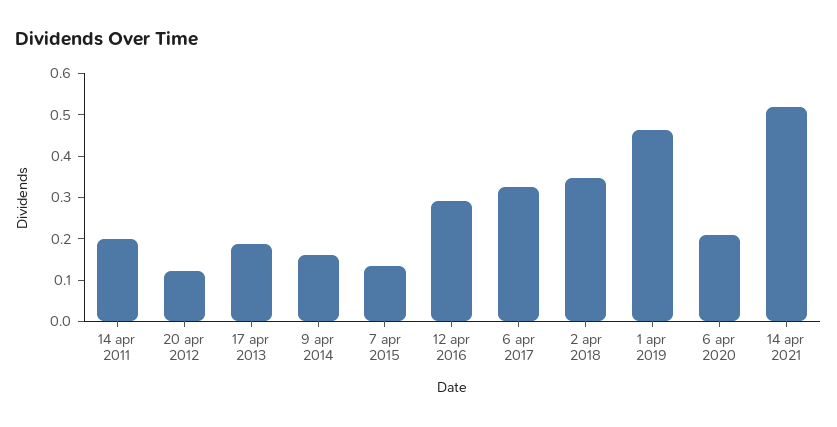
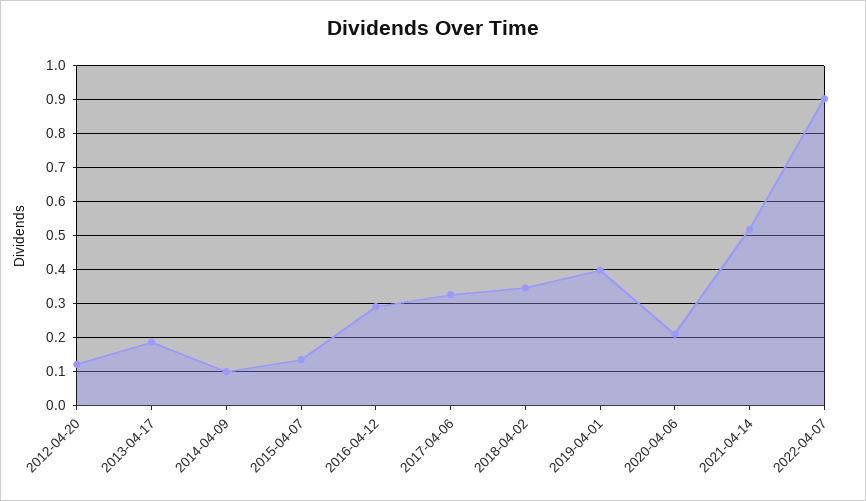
14 apr 2011: 0.2 -> none
9 apr 2014: 0.16 -> 0.1
1 apr 2019: 0.46 -> 0.4
2022-04-07: none -> 0.9

